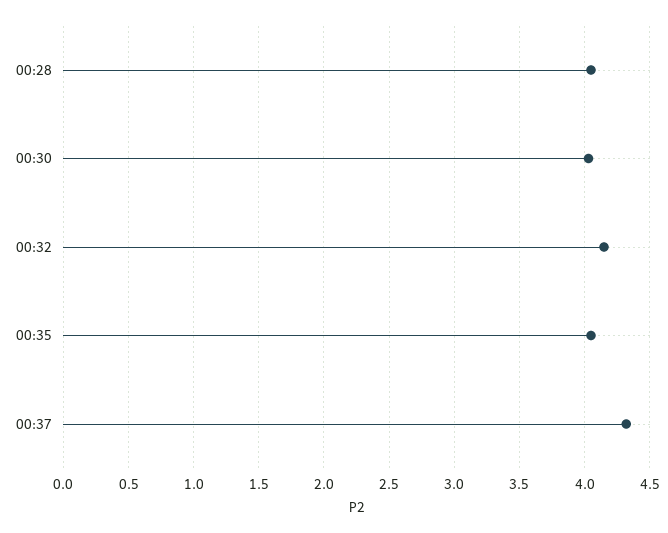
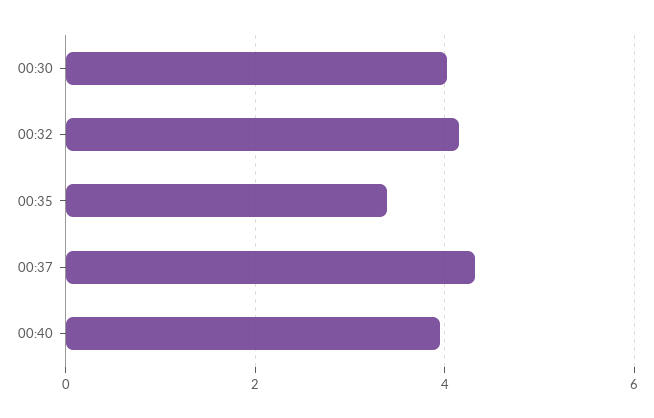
00:28: 4.05 -> none
00:35: 4.05 -> 3.4
00:40: none -> 4

